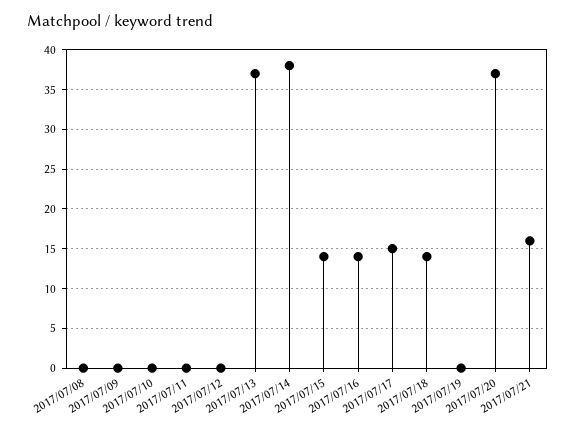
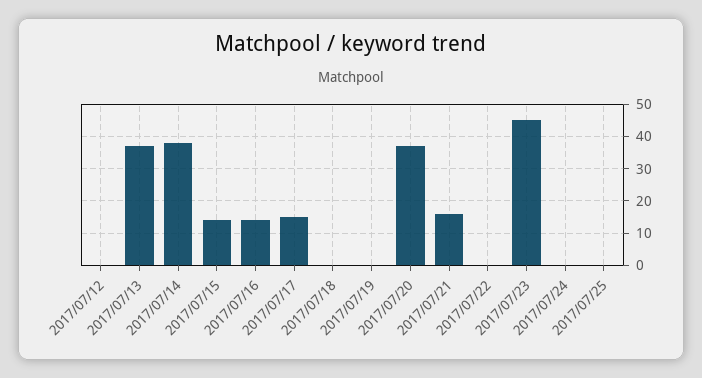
2017/07/08: 0 -> none
2017/07/09: 0 -> none
2017/07/10: 0 -> none
2017/07/11: 0 -> none
2017/07/18: 14 -> 0
2017/07/22: none -> 0
2017/07/23: none -> 45
2017/07/24: none -> 0
2017/07/25: none -> 0

